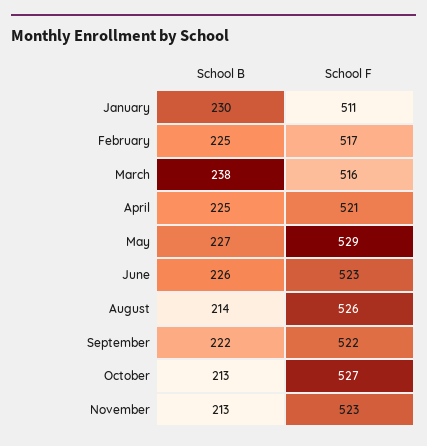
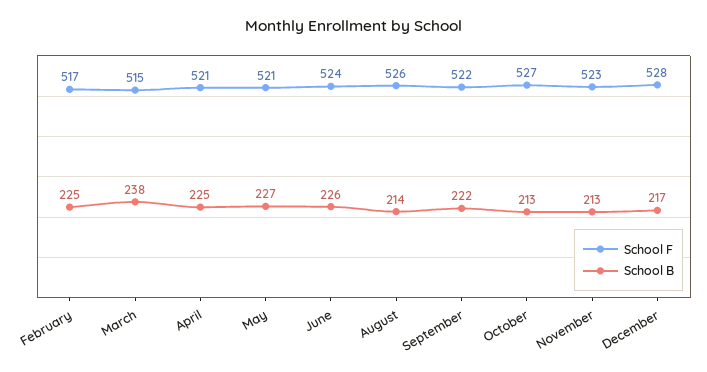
School B, January: 230 -> none
School F, January: 511 -> none
School F, March: 516 -> 515
School F, May: 529 -> 521
School F, June: 523 -> 524
School F, December: none -> 528
School B, December: none -> 217

